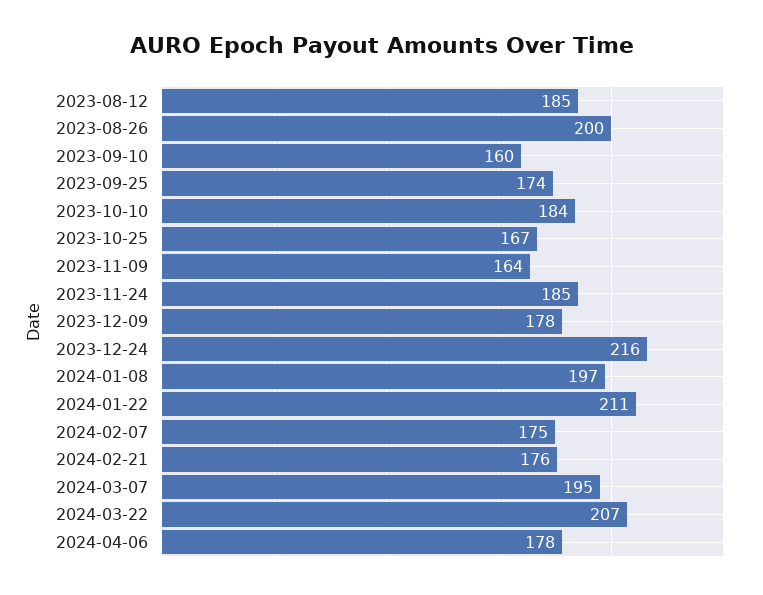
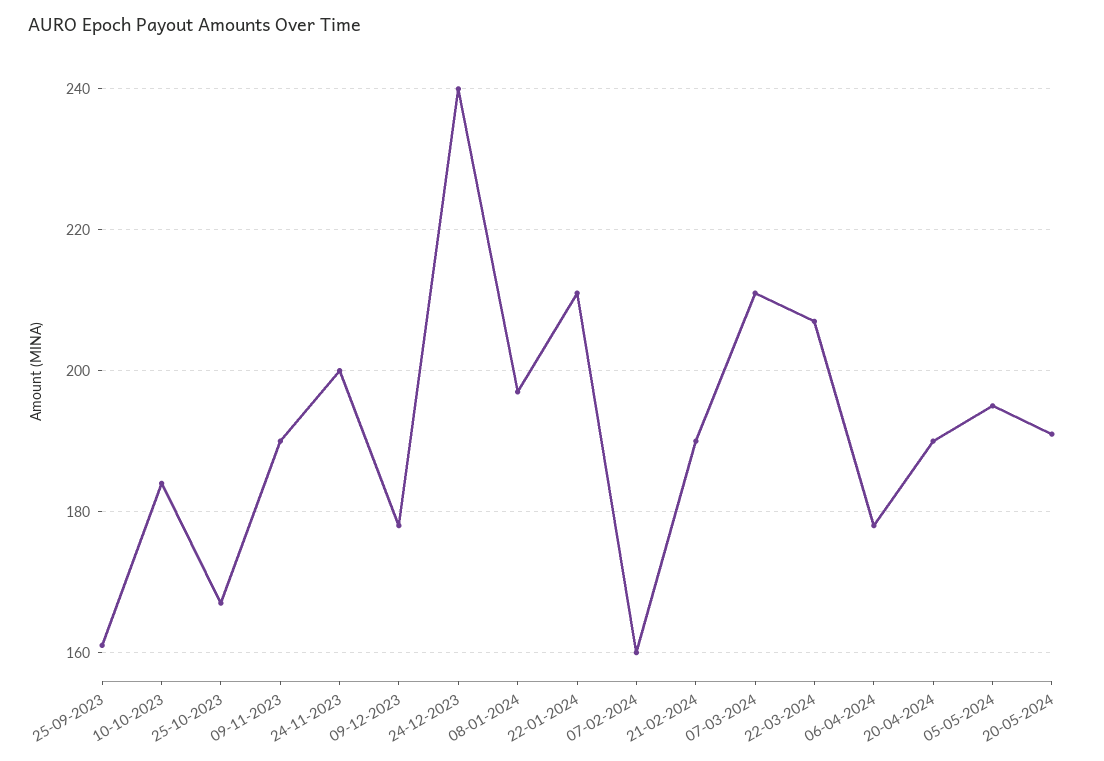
2023-08-12: 185 -> none
2023-08-26: 200 -> none
2023-09-10: 160 -> none
2023-09-25: 174 -> 160
2023-11-09: 164 -> 190
2023-11-24: 185 -> 200
2023-12-24: 216 -> 240
2024-02-07: 175 -> 160
2024-02-21: 176 -> 190
2024-03-07: 195 -> 210
20-04-2024: none -> 190
05-05-2024: none -> 195
20-05-2024: none -> 190

